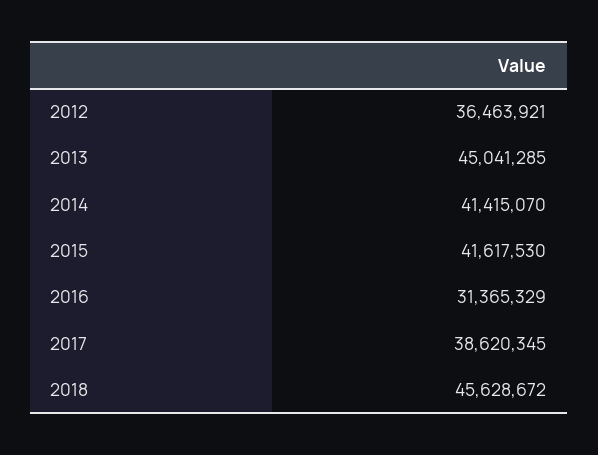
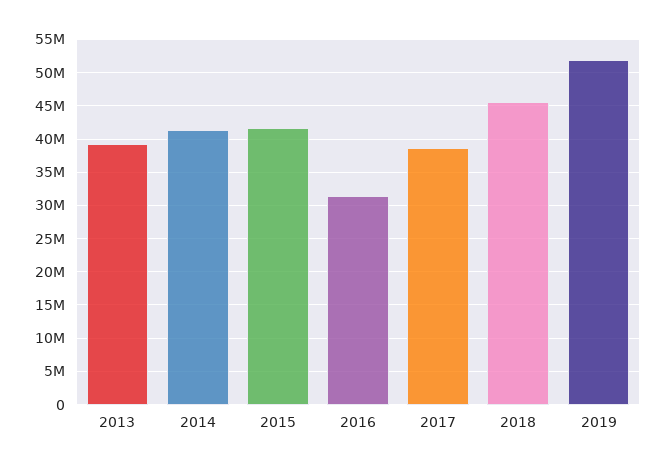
2012: 36463921 -> none
2013: 45041285 -> 39000000
2019: none -> 52000000

